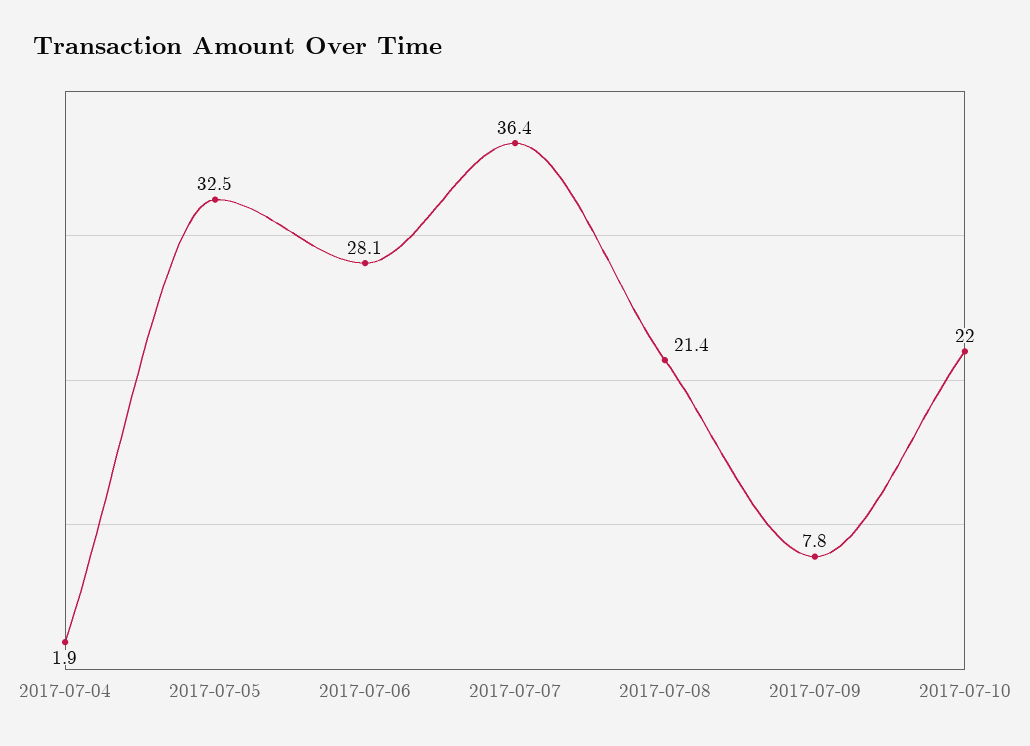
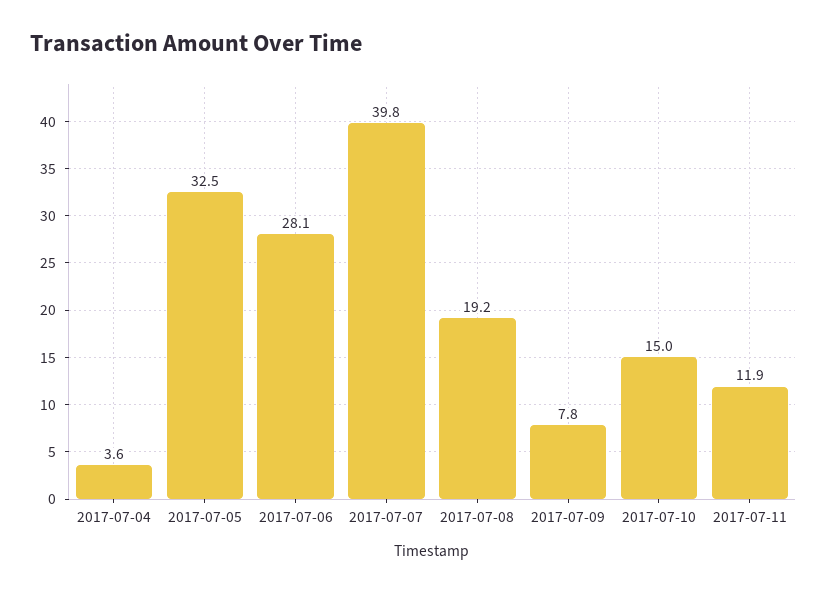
2017-07-04: 1.9 -> 3.6
2017-07-07: 36.4 -> 39.8
2017-07-08: 21.4 -> 19.2
2017-07-10: 22 -> 15
2017-07-11: none -> 11.9

